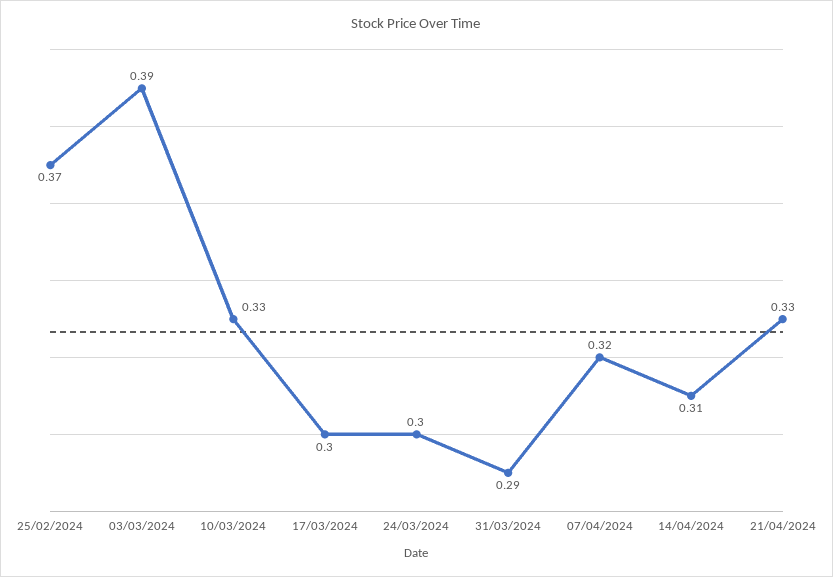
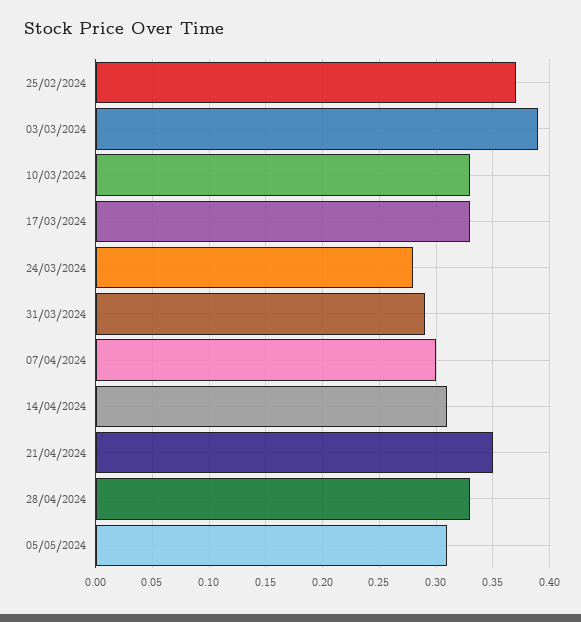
17/03/2024: 0.3 -> 0.33
24/03/2024: 0.3 -> 0.28
07/04/2024: 0.32 -> 0.3
21/04/2024: 0.33 -> 0.35
28/04/2024: none -> 0.33
05/05/2024: none -> 0.31

